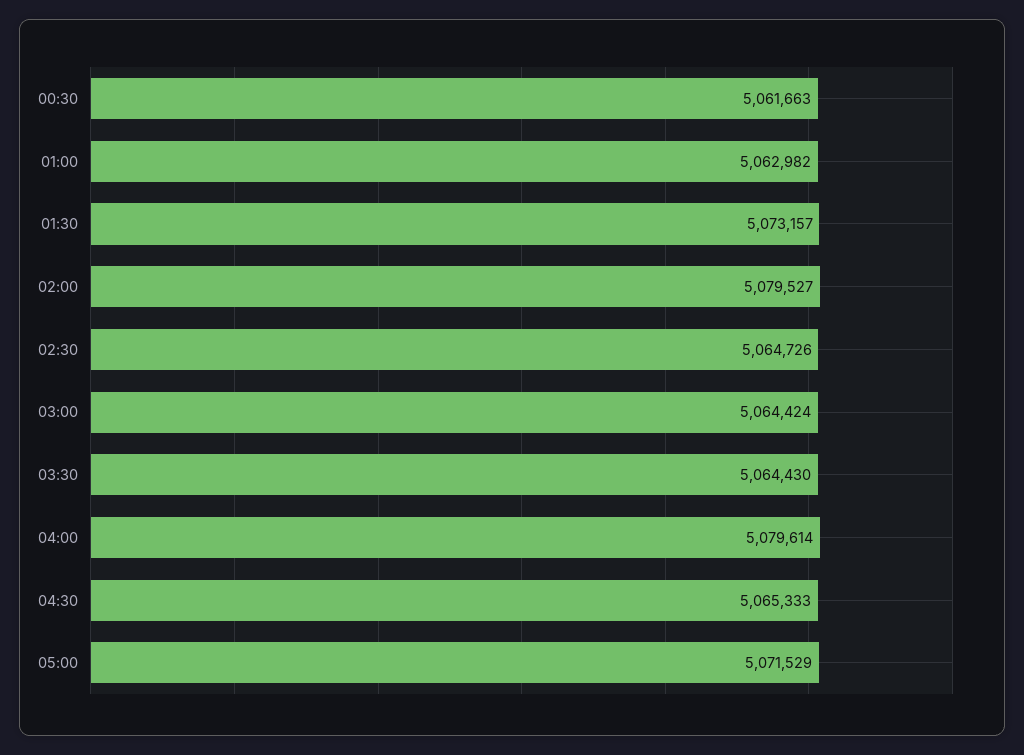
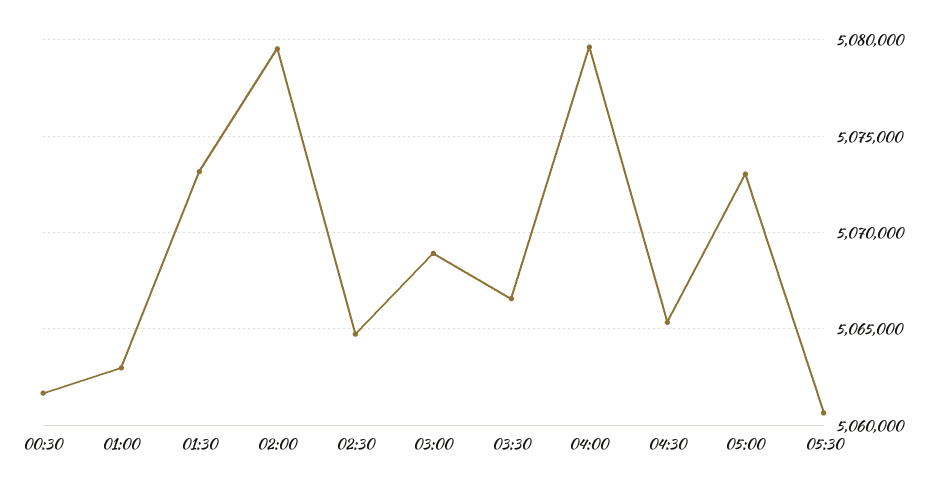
03:00: 5064424 -> 5069000
03:30: 5064430 -> 5066500
05:00: 5071529 -> 5073000
05:30: none -> 5060500

